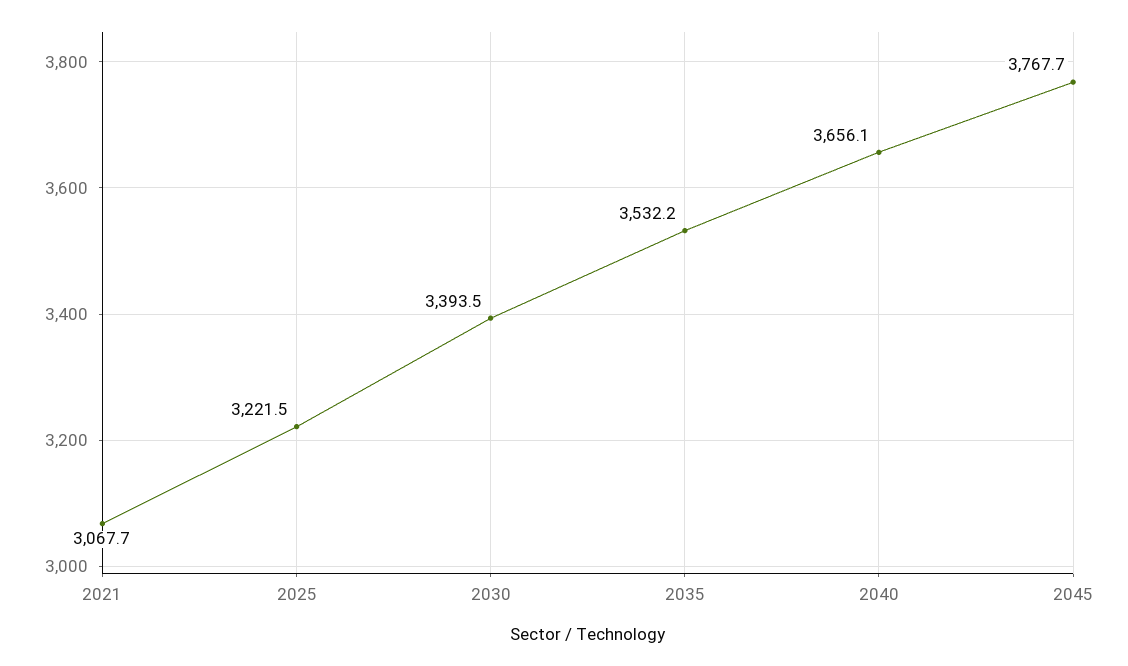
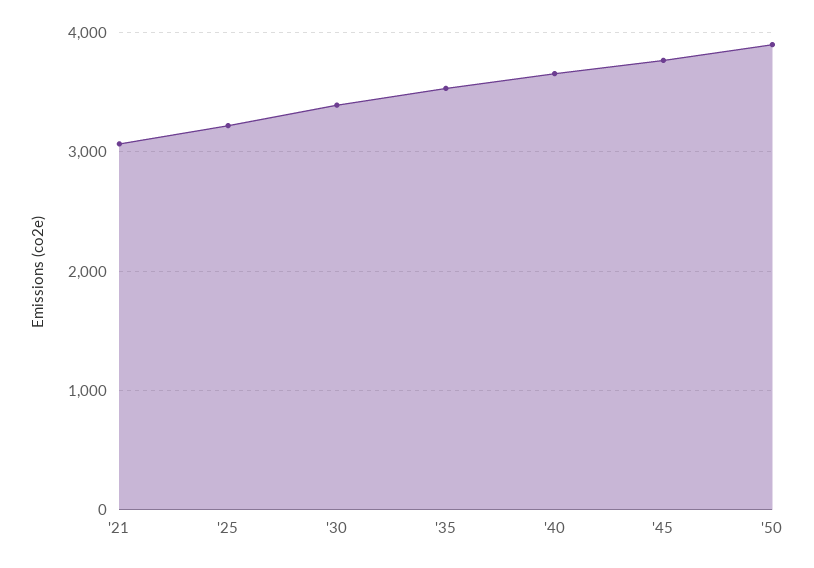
'50: none -> 3900

